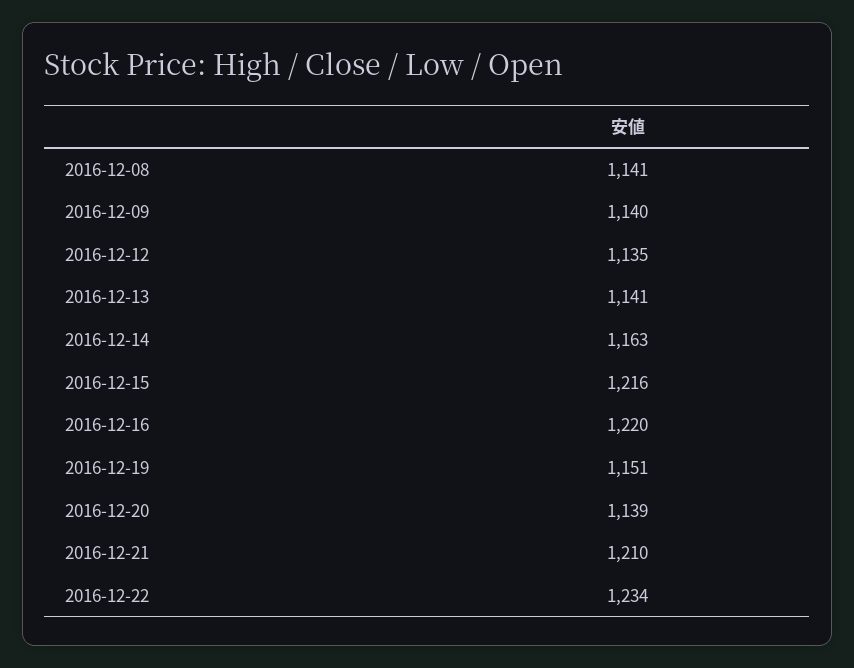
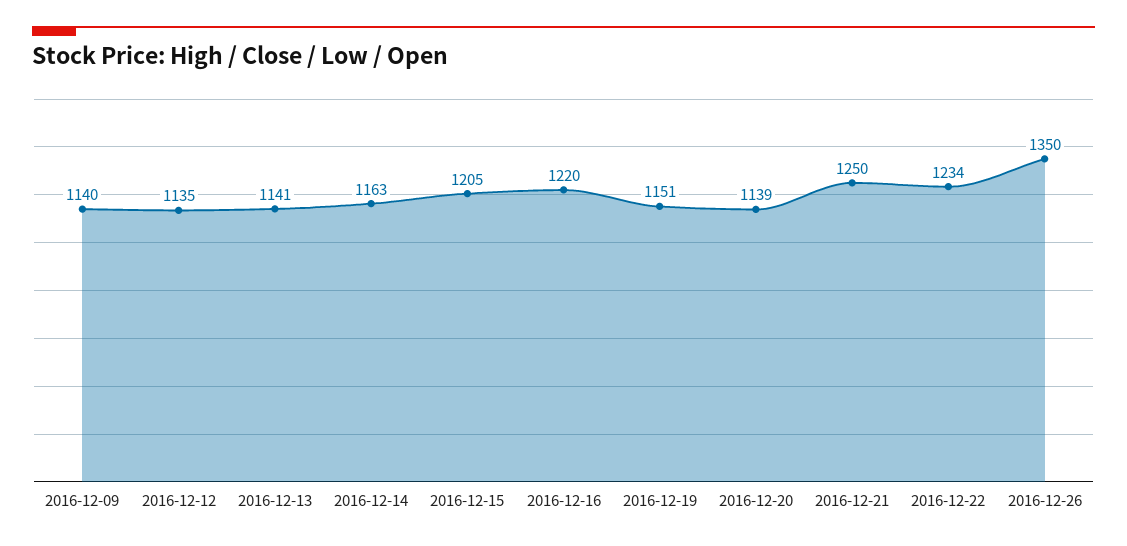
2016-12-08: 1141 -> none
2016-12-15: 1216 -> 1205
2016-12-21: 1210 -> 1250
2016-12-26: none -> 1350

